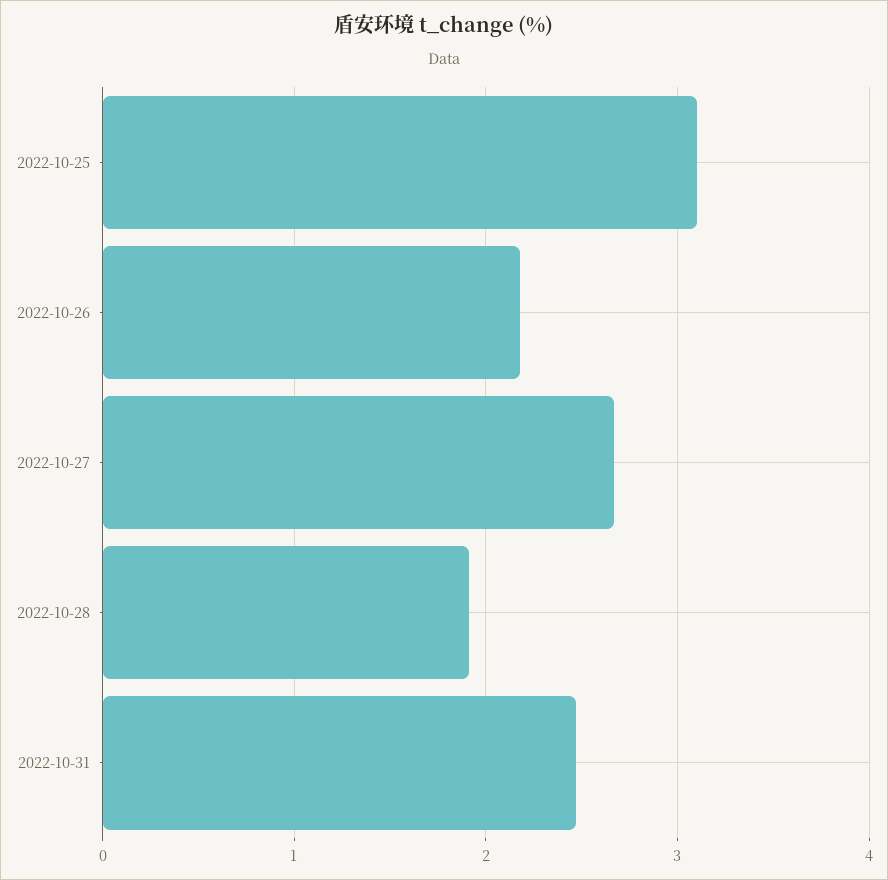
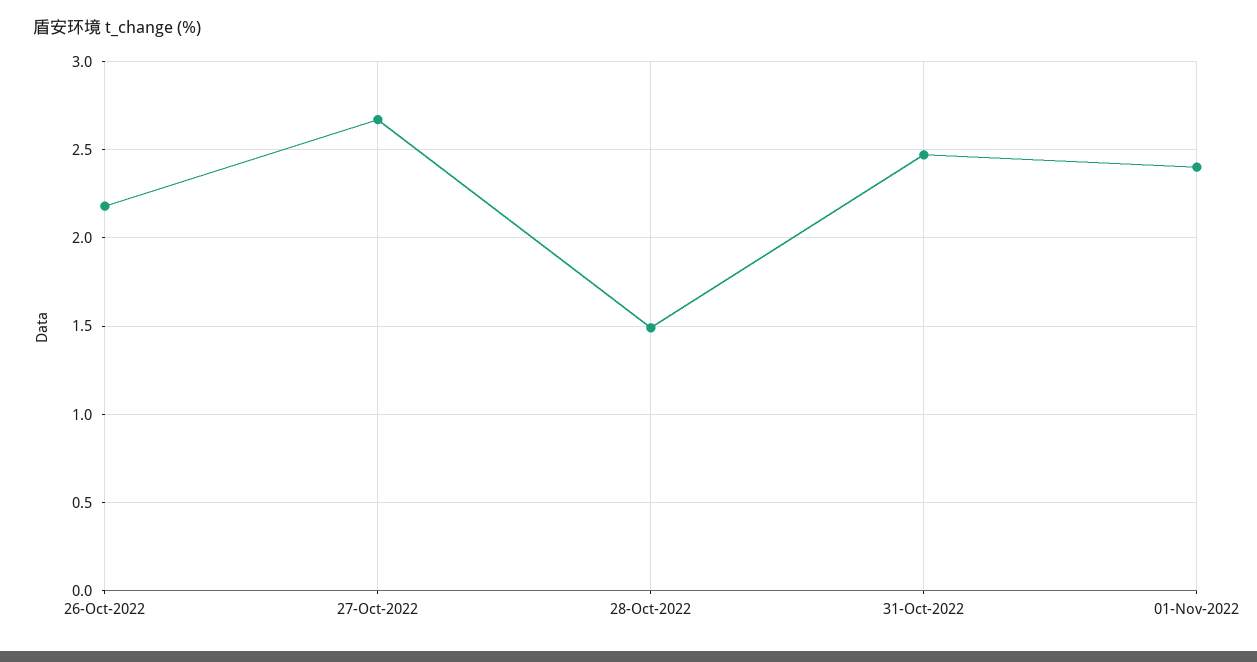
2022-10-25: 3.1 -> none
2022-10-28: 1.9 -> 1.5
01-Nov-2022: none -> 2.4

